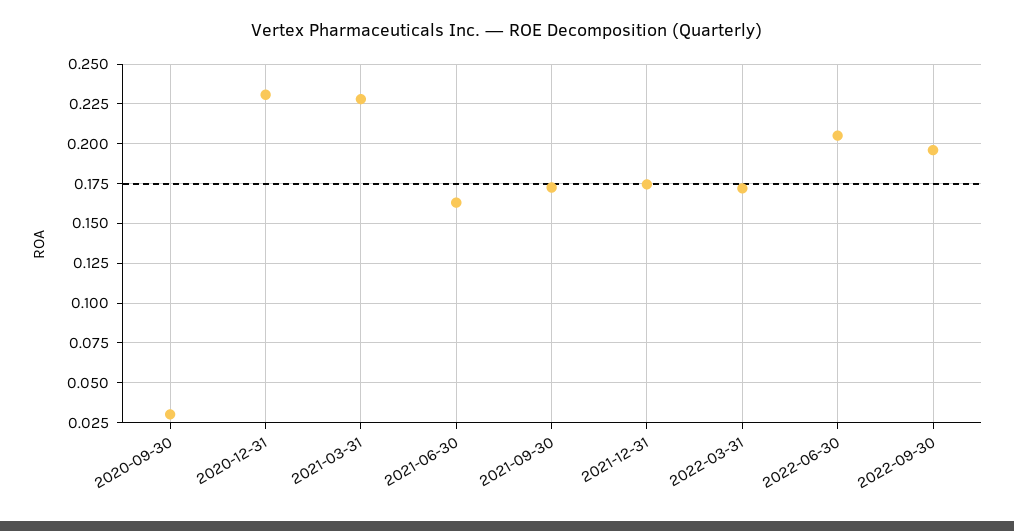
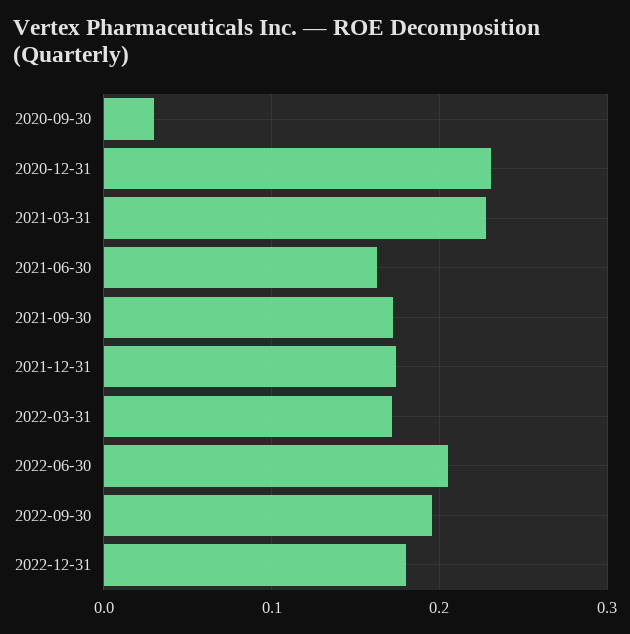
2022-12-31: none -> 0.18

